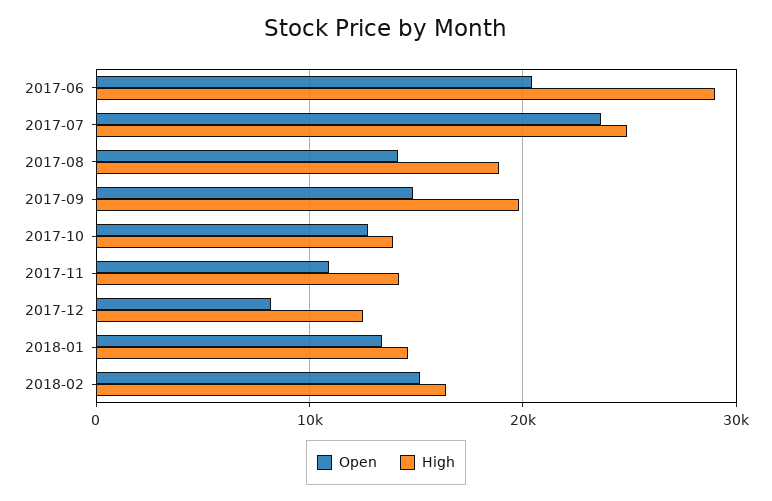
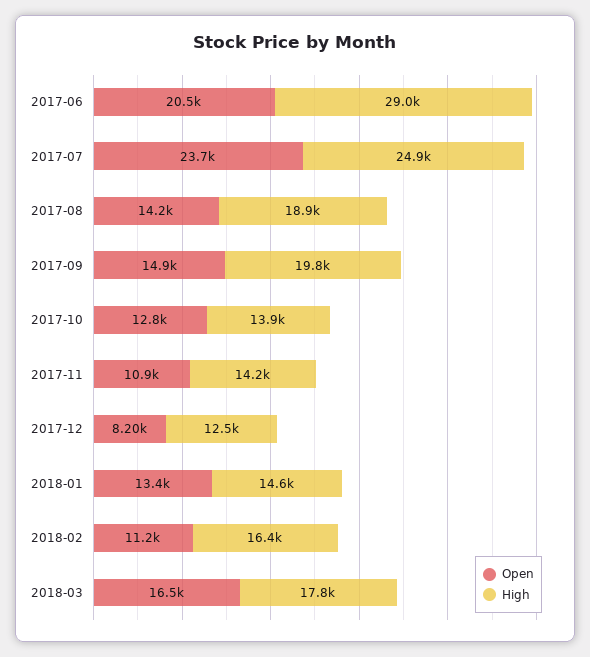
Open, 2018-02: 15000 -> 11200
Open, 2018-03: none -> 16500
High, 2018-03: none -> 17800

